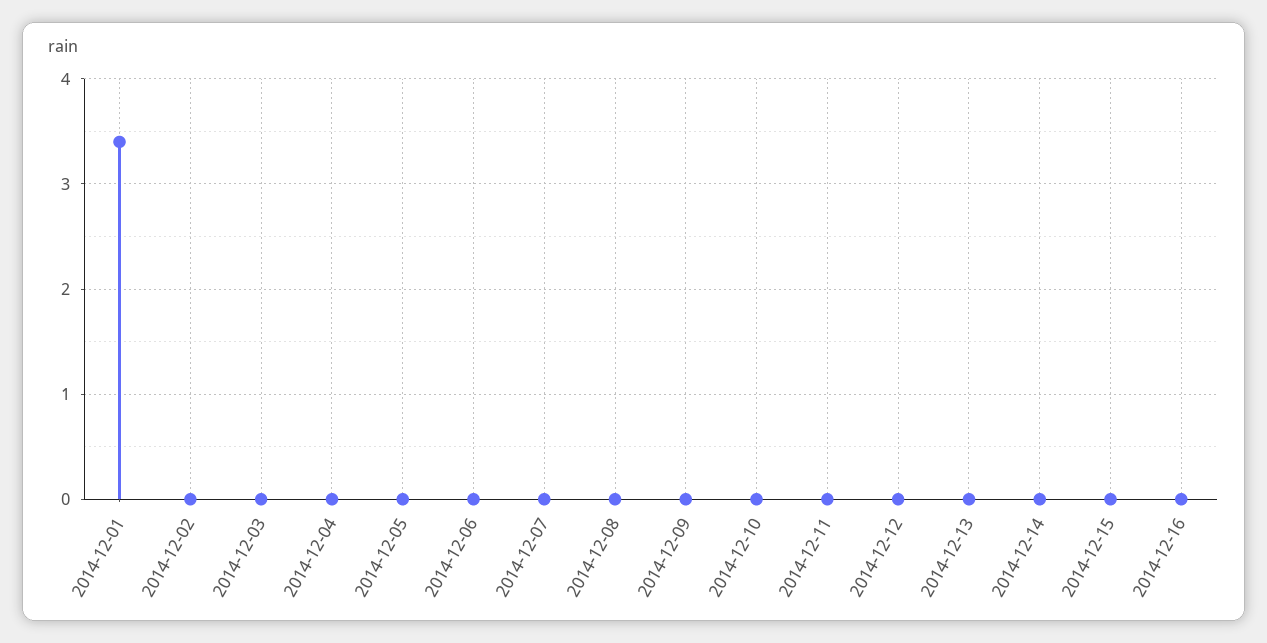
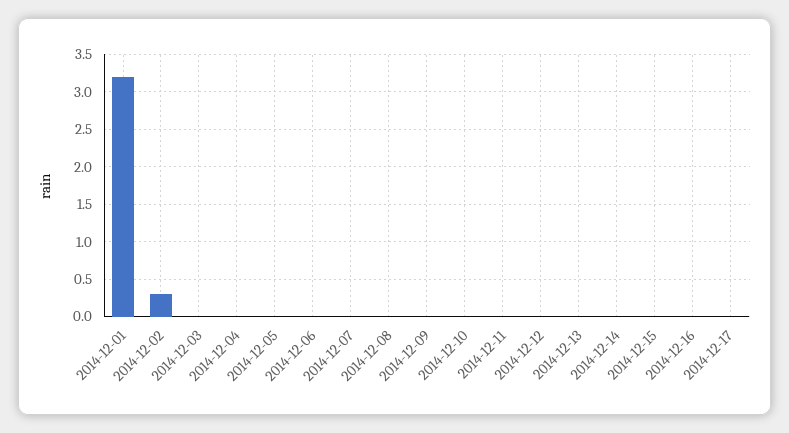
2014-12-01: 3.4 -> 3.2
2014-12-02: 0 -> 0.3
2014-12-17: none -> 0

